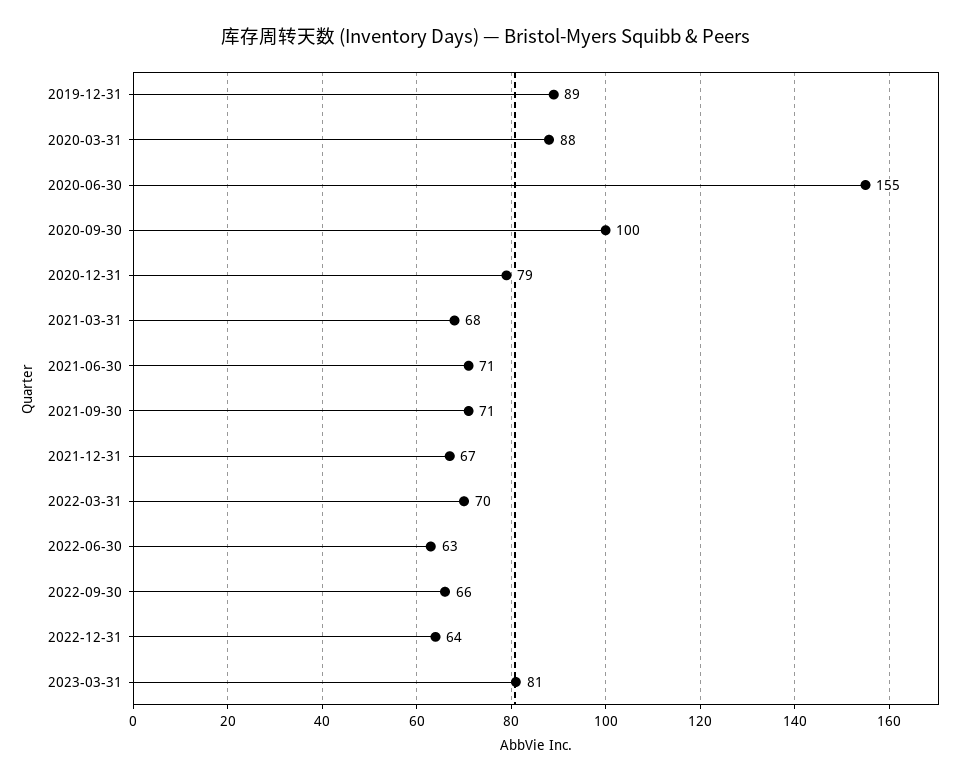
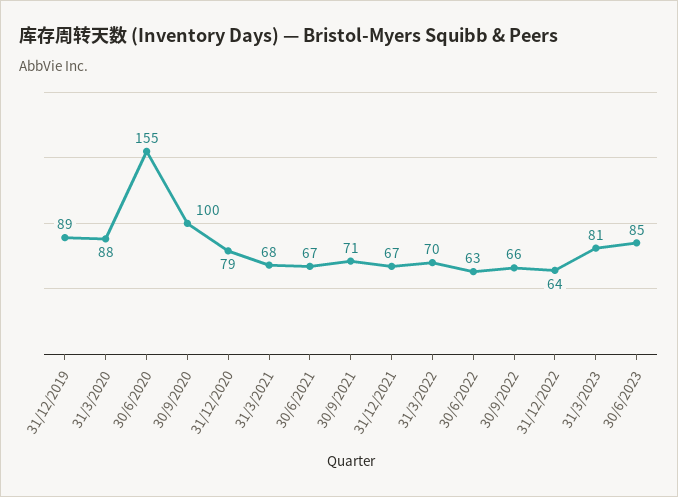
2021-06-30: 71 -> 67
30/6/2023: none -> 85

